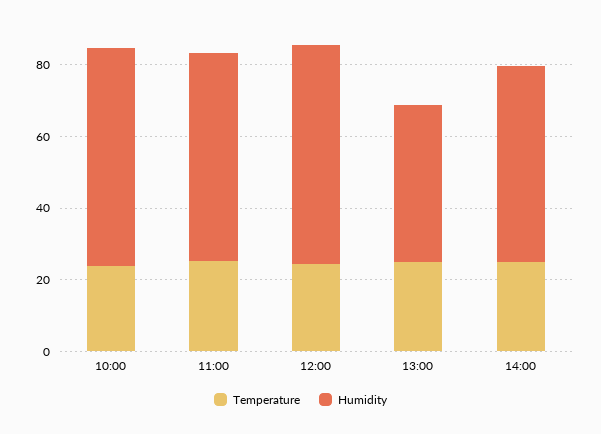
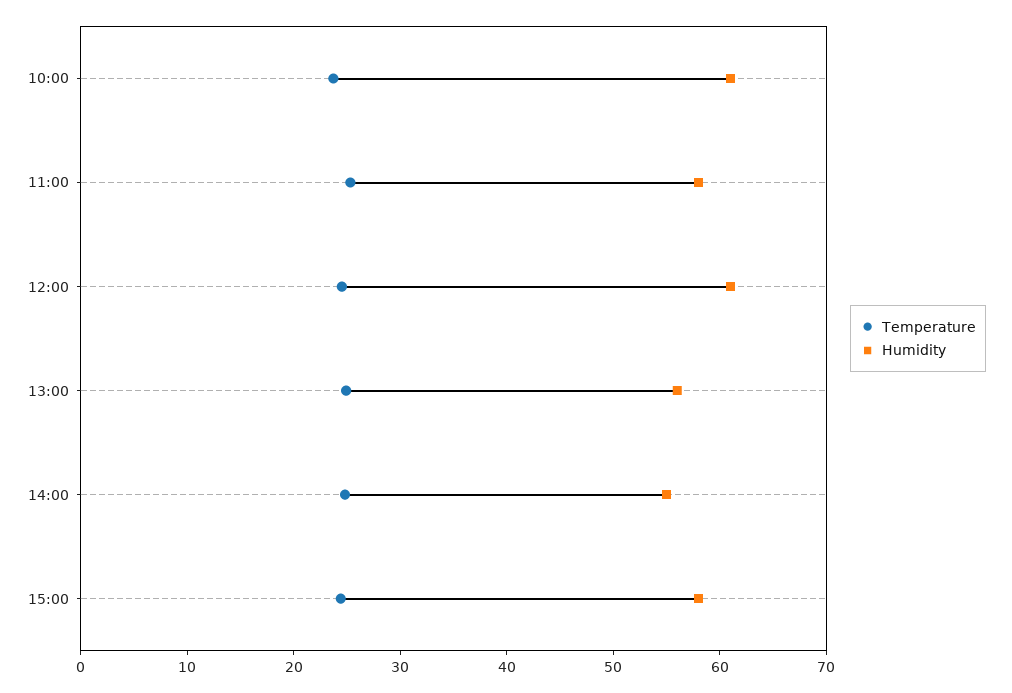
Humidity, 13:00: 45 -> 56
Temperature, 15:00: none -> 24
Humidity, 15:00: none -> 58

